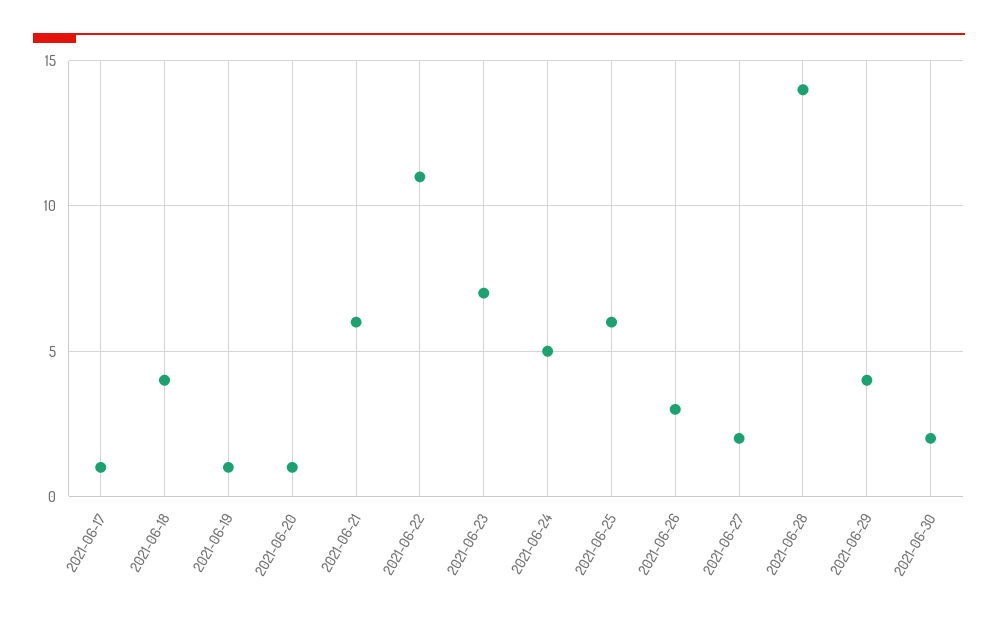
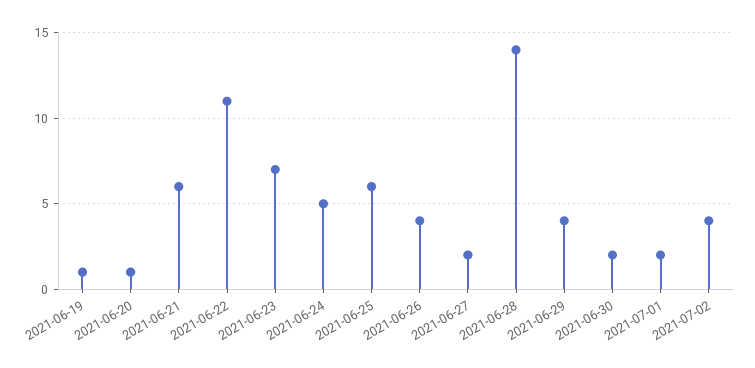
2021-06-17: 1 -> none
2021-06-18: 4 -> none
2021-06-26: 3 -> 4
2021-07-01: none -> 2
2021-07-02: none -> 4

